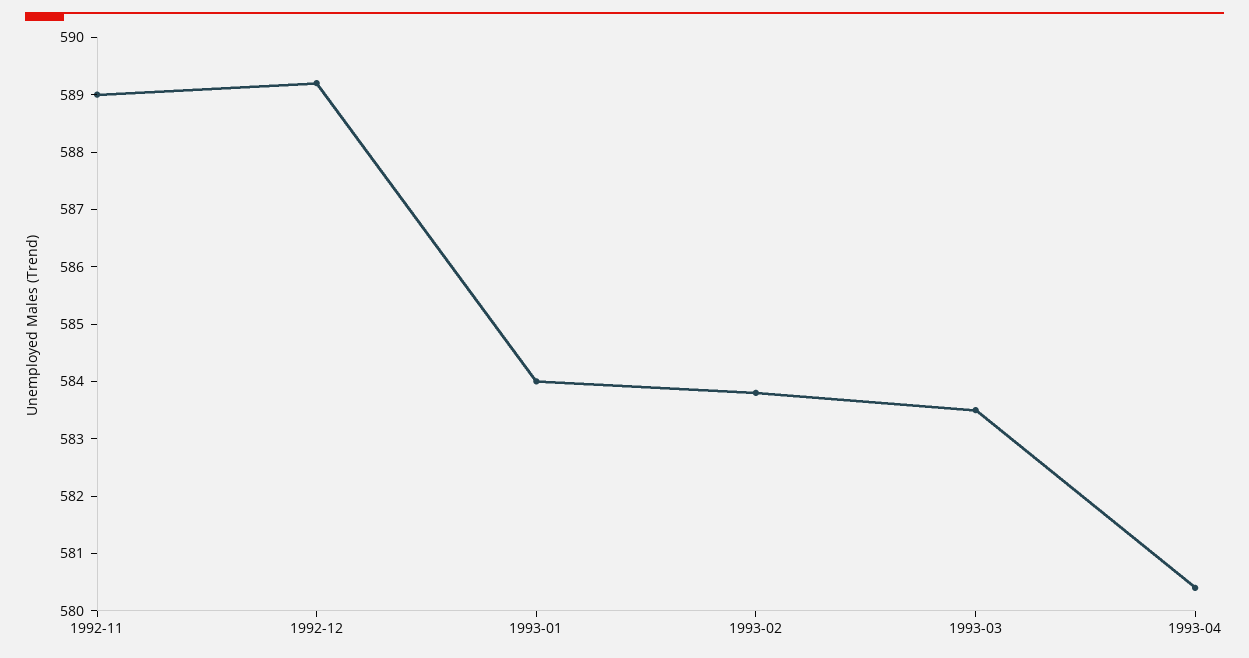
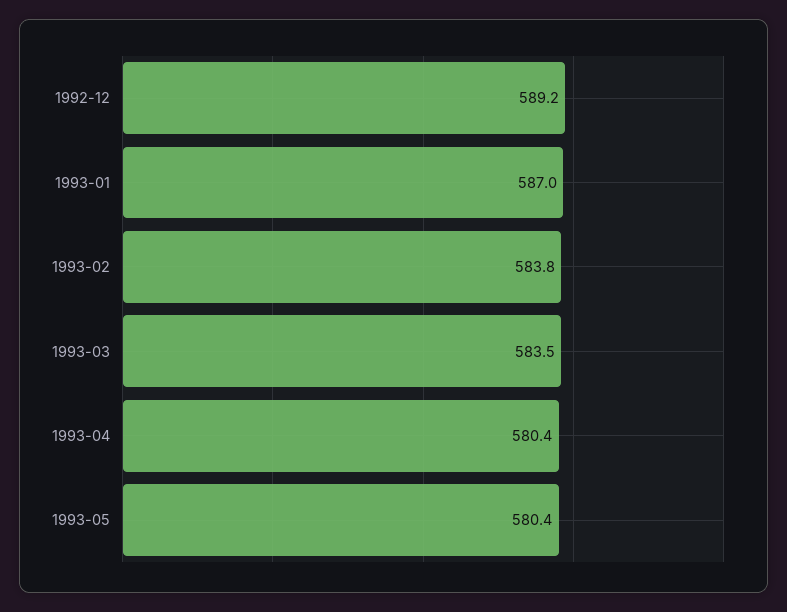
1992-11: 589 -> none
1993-01: 584 -> 587
1993-05: none -> 580.4

